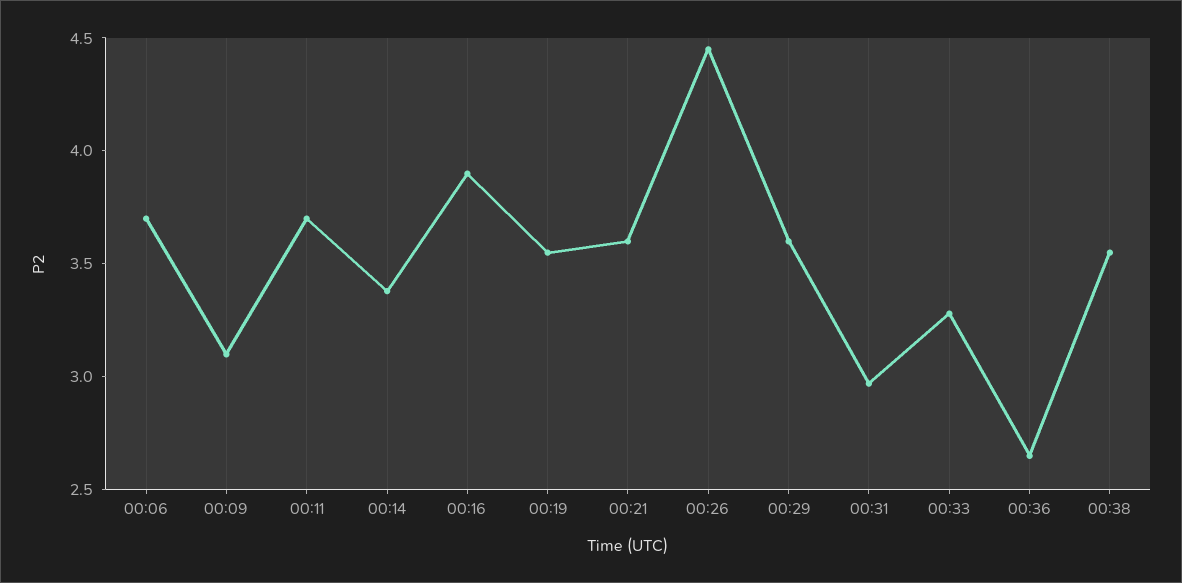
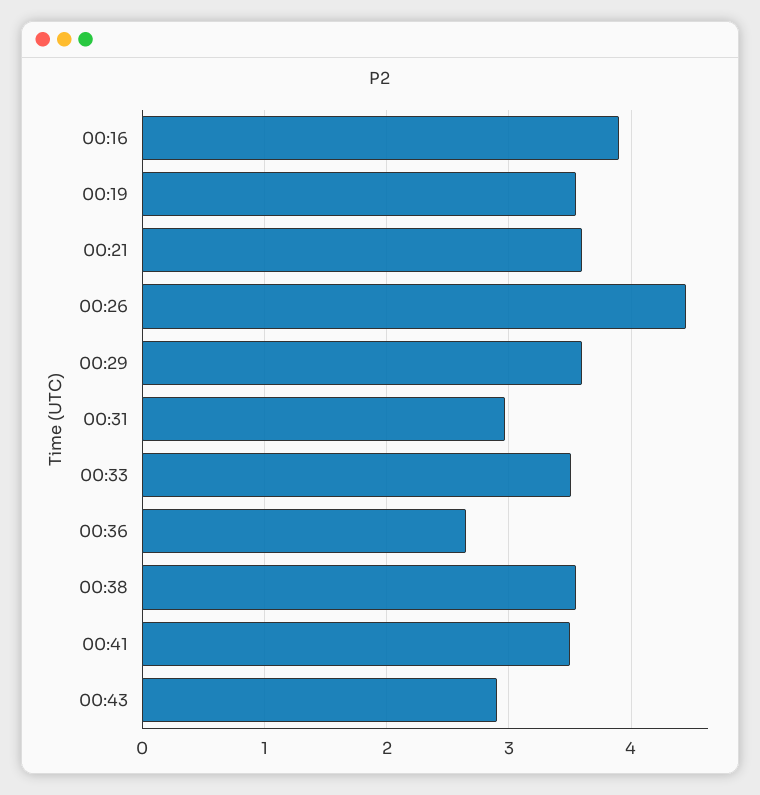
00:06: 3.7 -> none
00:09: 3.1 -> none
00:11: 3.7 -> none
00:14: 3.4 -> none
00:33: 3.3 -> 3.5
00:41: none -> 3.5
00:43: none -> 2.9

